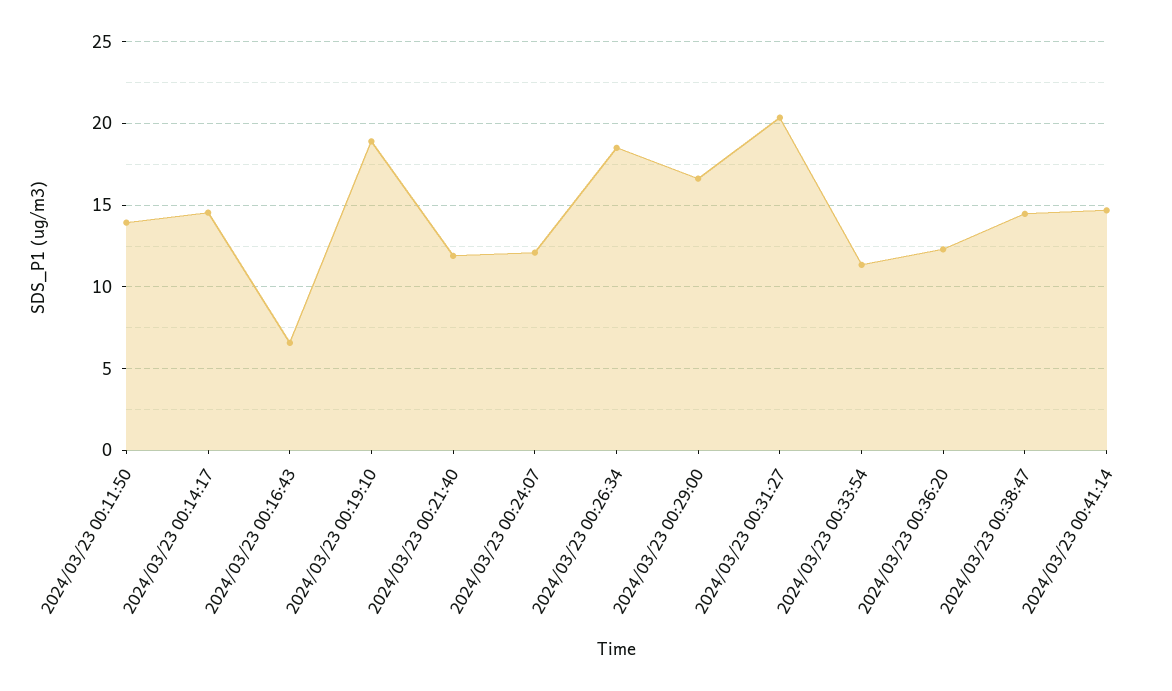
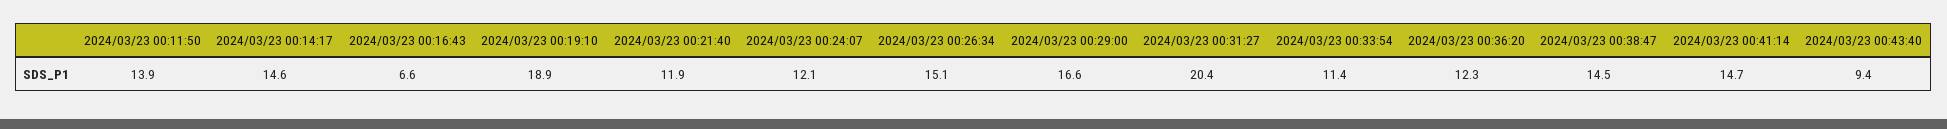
2024/03/23 00:26:34: 18.5 -> 15.1
2024/03/23 00:43:40: none -> 9.4

